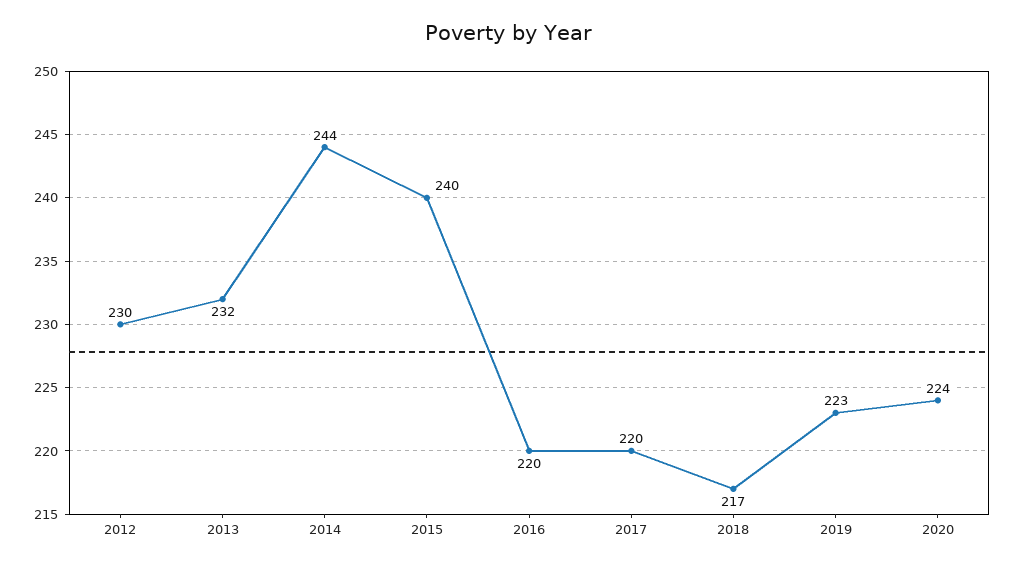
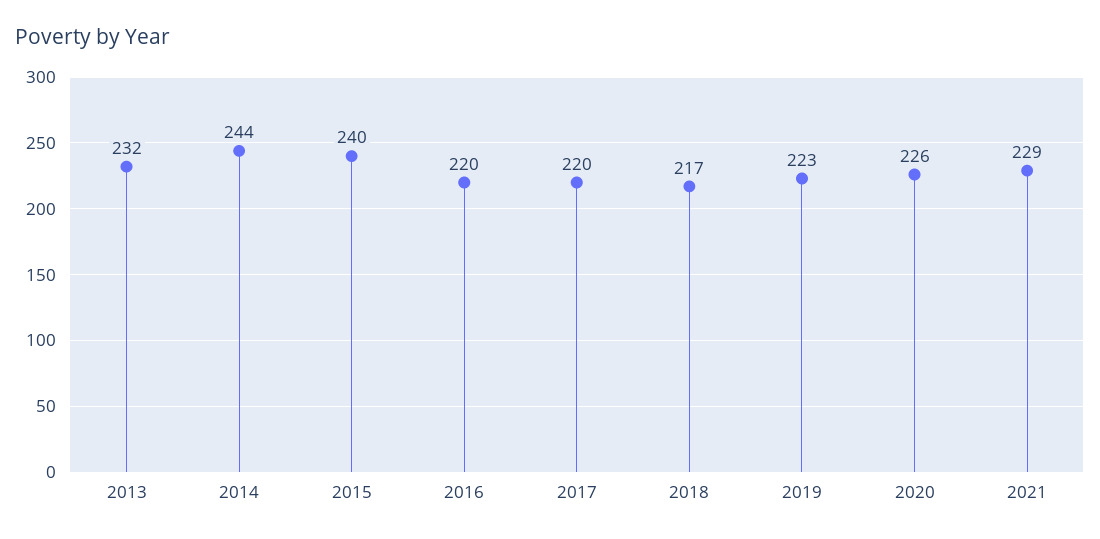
2012: 230 -> none
2020: 224 -> 226
2021: none -> 229

